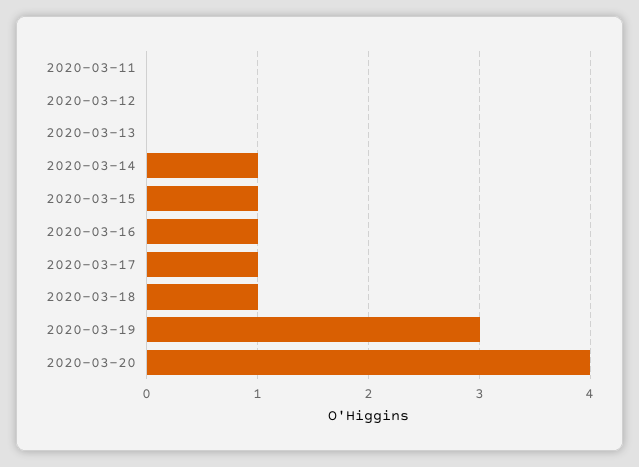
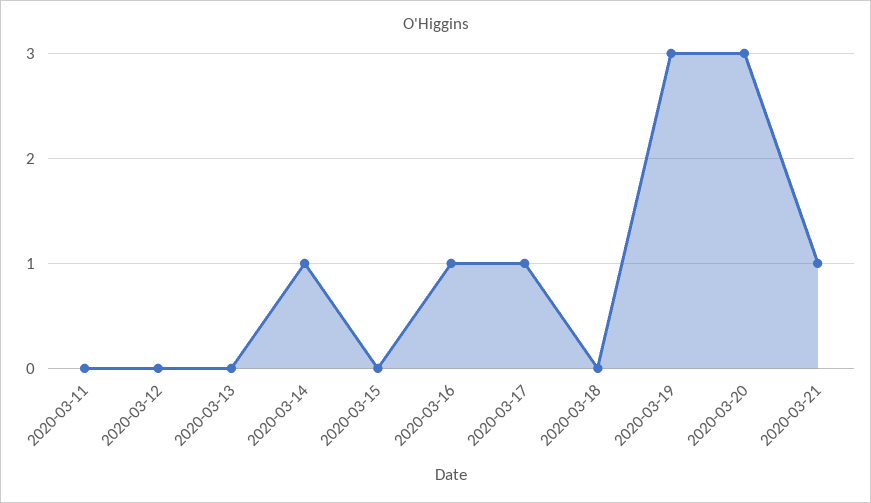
2020-03-15: 1 -> 0
2020-03-18: 1 -> 0
2020-03-20: 4 -> 3
2020-03-21: none -> 1

